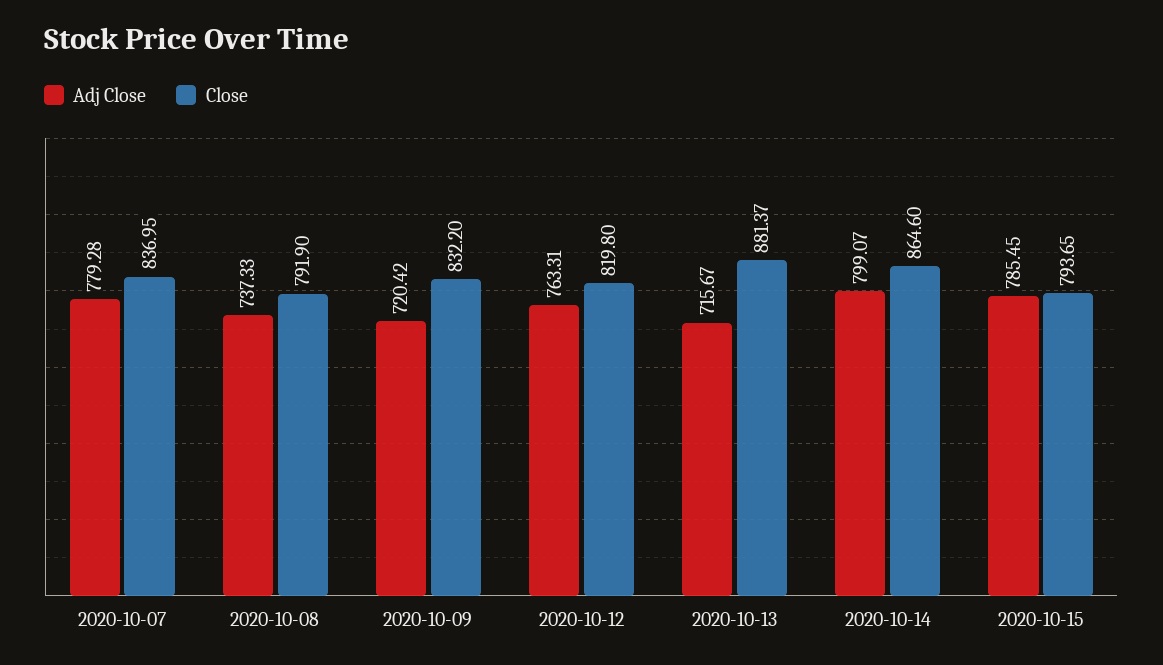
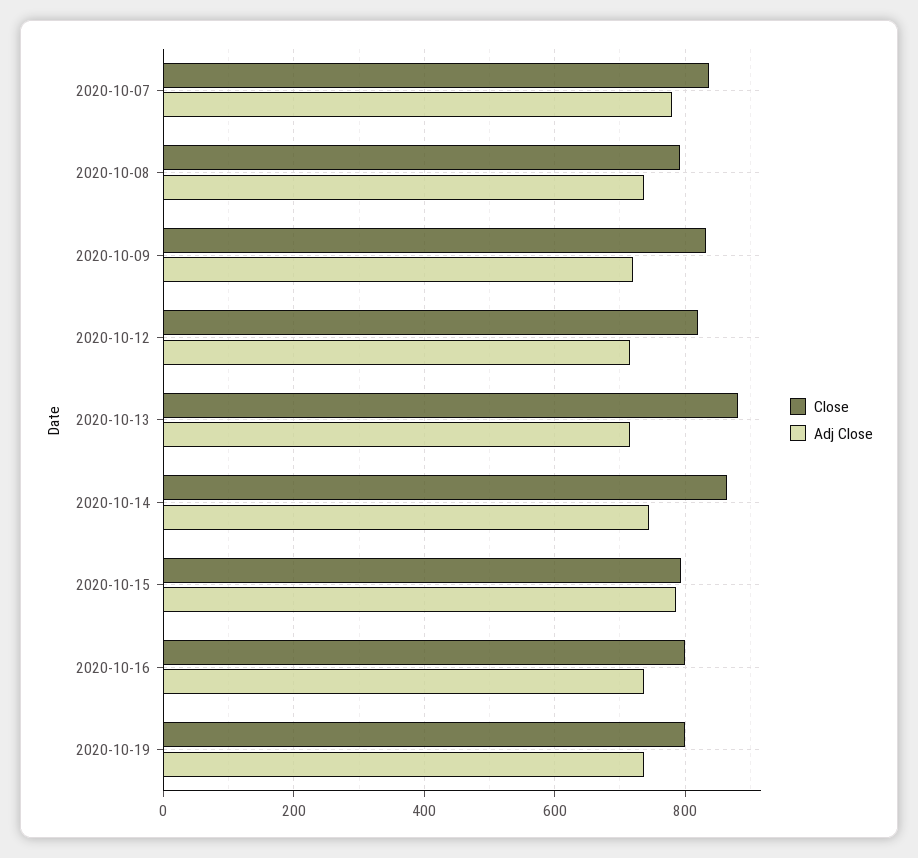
Adj Close, 2020-10-12: 763.31 -> 720
Adj Close, 2020-10-14: 799.07 -> 740
Close, 2020-10-16: none -> 800
Adj Close, 2020-10-16: none -> 740
Close, 2020-10-19: none -> 800
Adj Close, 2020-10-19: none -> 740

